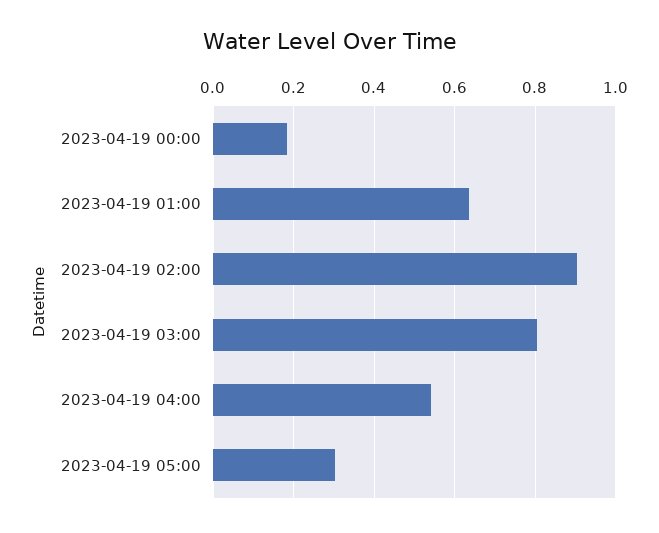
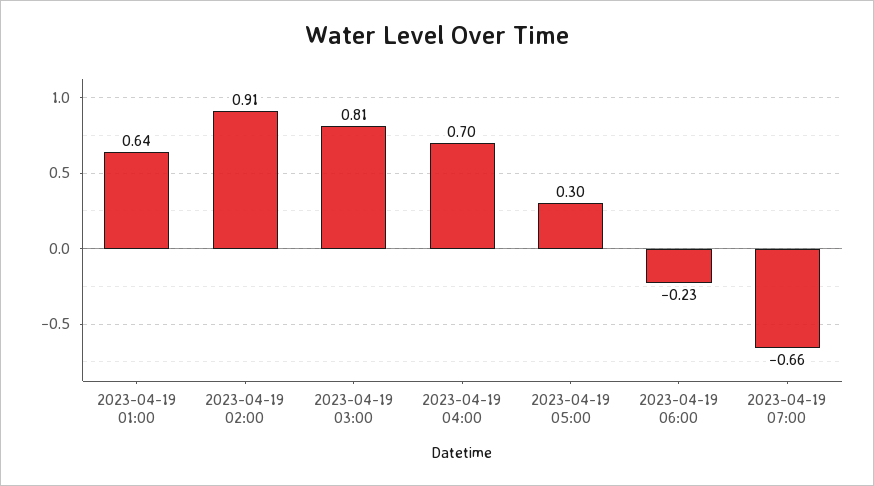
2023-04-19 00:00: 0.18 -> none
2023-04-19 04:00: 0.54 -> 0.7
2023-04-19 06:00: none -> -0.23
2023-04-19 07:00: none -> -0.66

